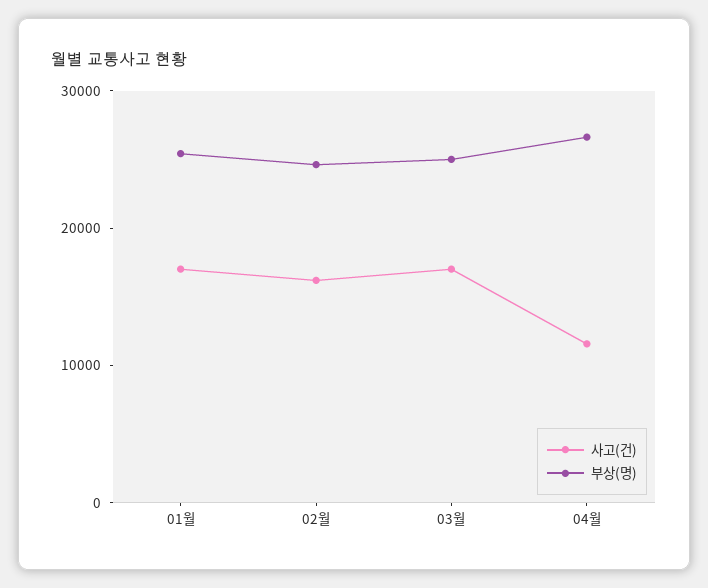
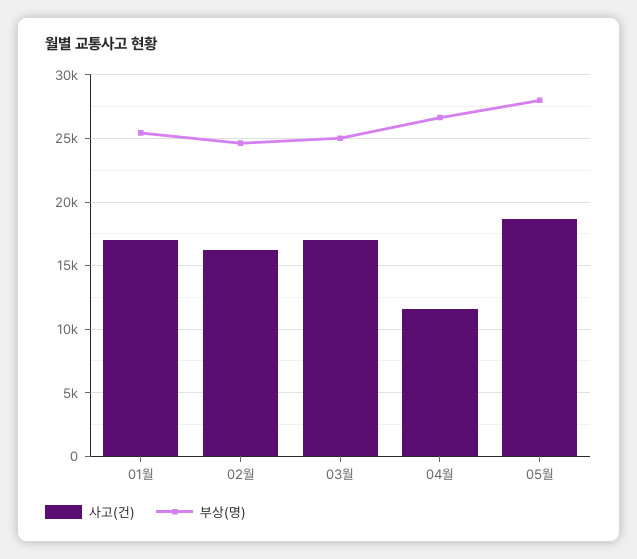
사고(건), 05월: none -> 18500
부상(명), 05월: none -> 28000

